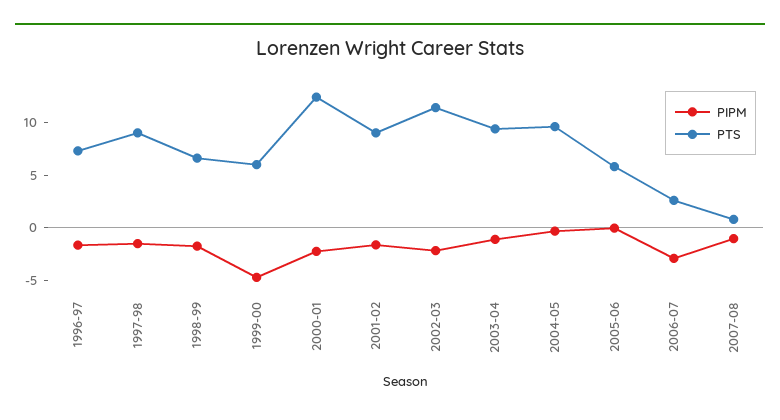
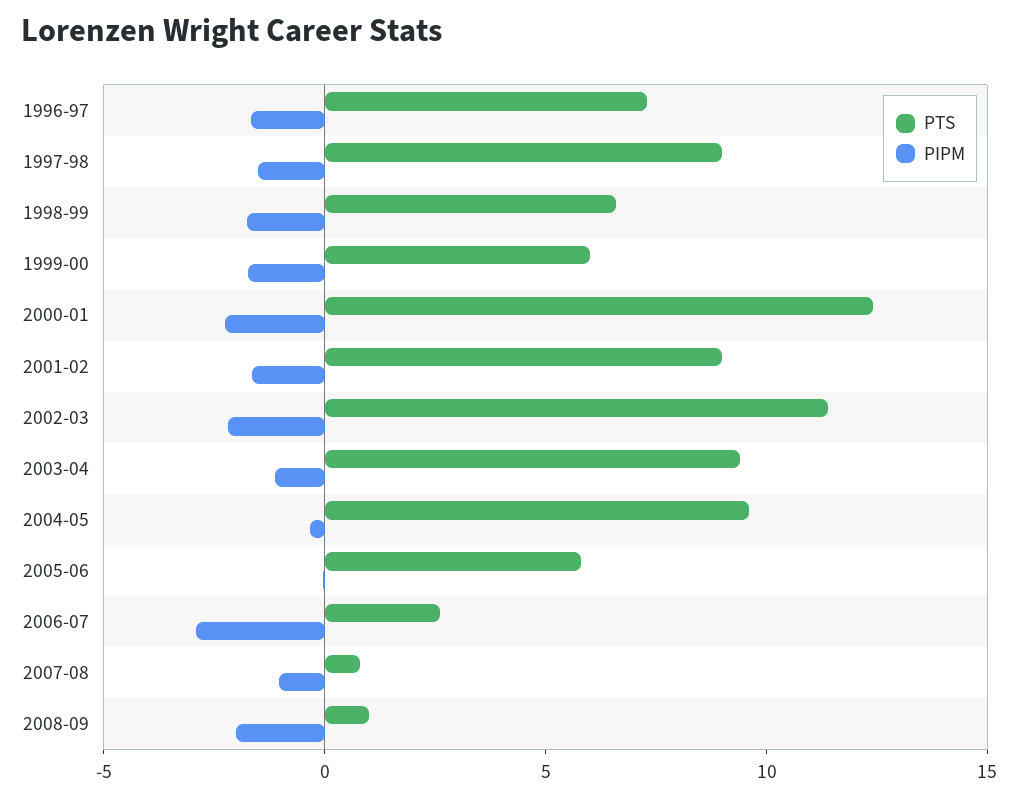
PIPM, 1999-00: -5 -> -2
PTS, 2008-09: none -> 1
PIPM, 2008-09: none -> -2

